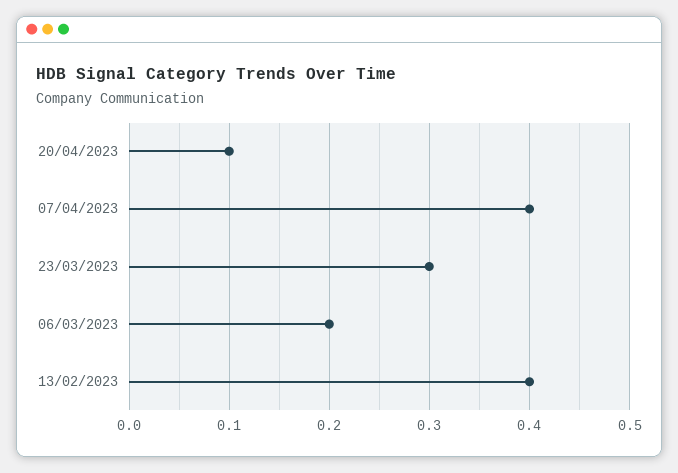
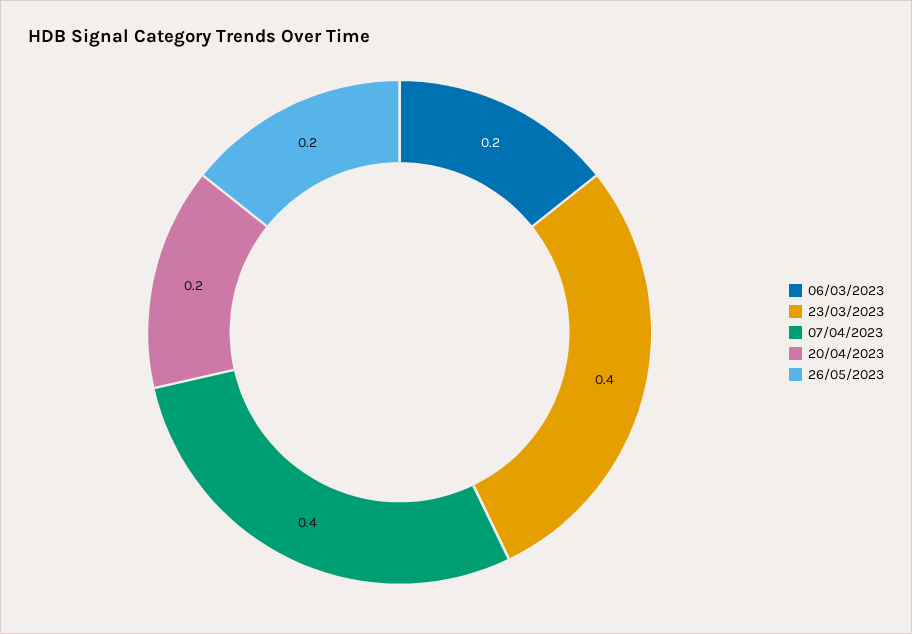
20/04/2023: 0.1 -> 0.2
23/03/2023: 0.3 -> 0.4
13/02/2023: 0.4 -> none
26/05/2023: none -> 0.2

